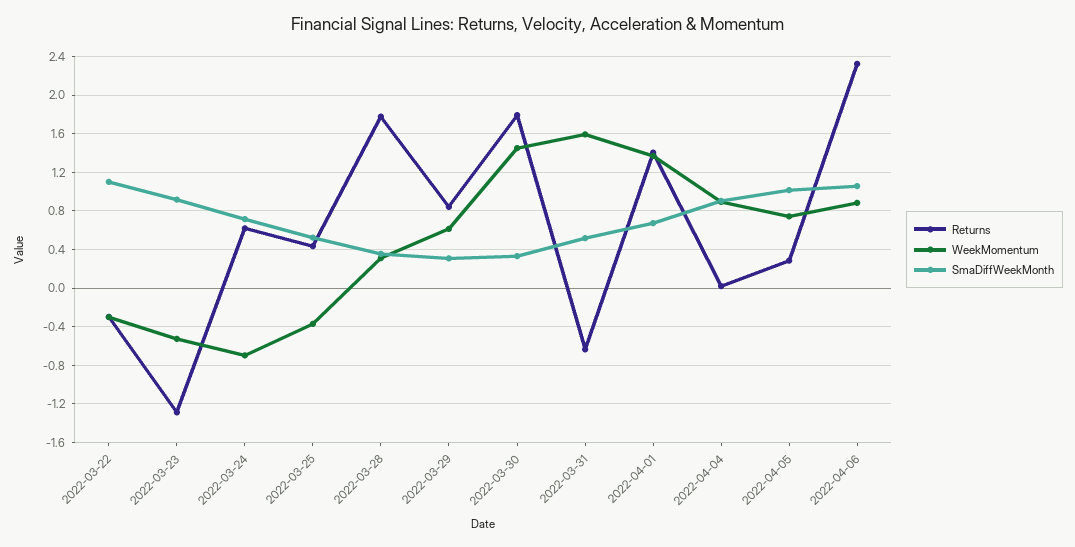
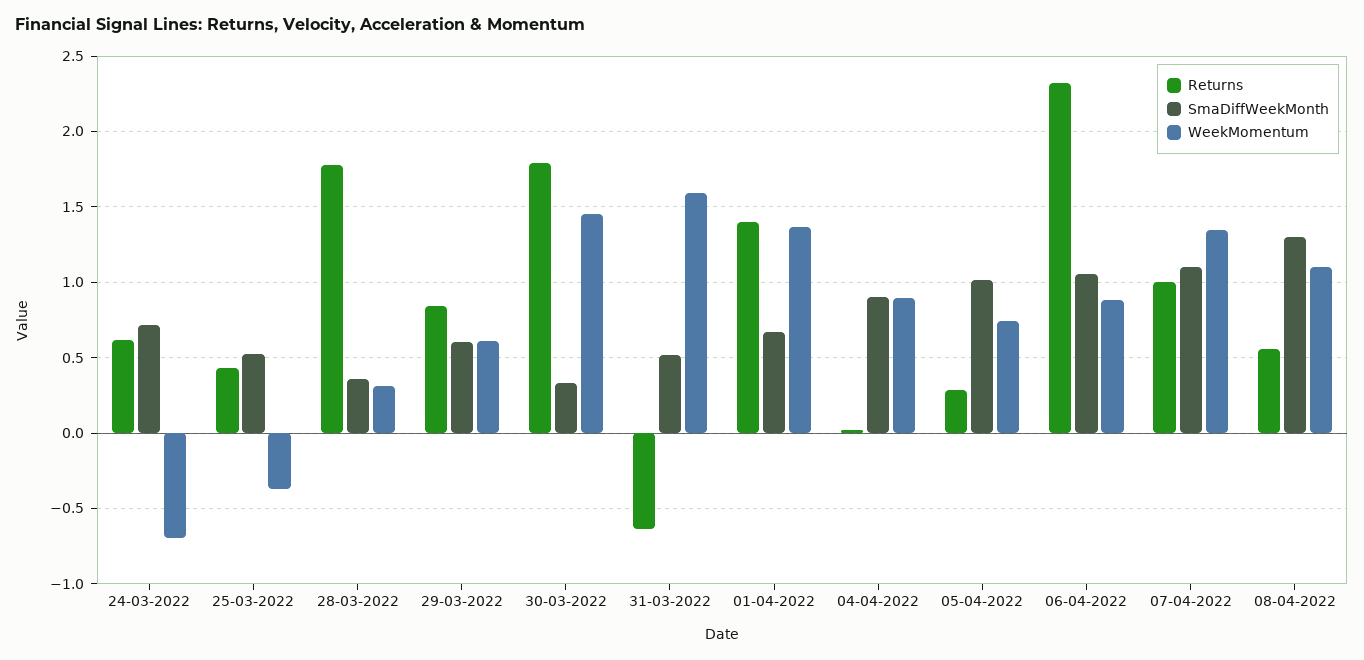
Returns, 2022-03-22: -0.3 -> none
WeekMomentum, 2022-03-22: -0.3 -> none
SmaDiffWeekMonth, 2022-03-22: 1.1 -> none
Returns, 2022-03-23: -1.3 -> none
WeekMomentum, 2022-03-23: -0.5 -> none
SmaDiffWeekMonth, 2022-03-23: 0.9 -> none
SmaDiffWeekMonth, 2022-03-29: 0.3 -> 0.6
Returns, 07-04-2022: none -> 1
SmaDiffWeekMonth, 07-04-2022: none -> 1.1
WeekMomentum, 07-04-2022: none -> 1.35
Returns, 08-04-2022: none -> 0.55
SmaDiffWeekMonth, 08-04-2022: none -> 1.3
WeekMomentum, 08-04-2022: none -> 1.1

